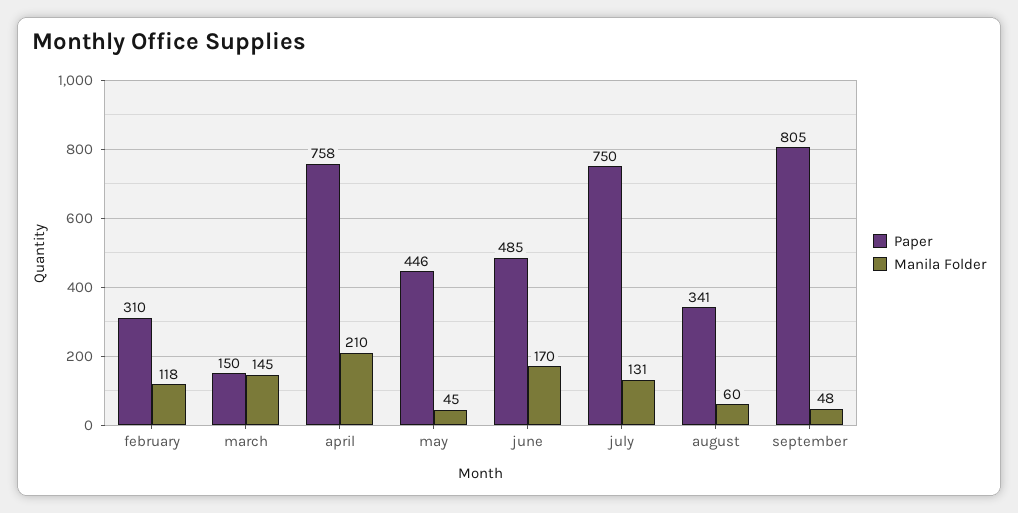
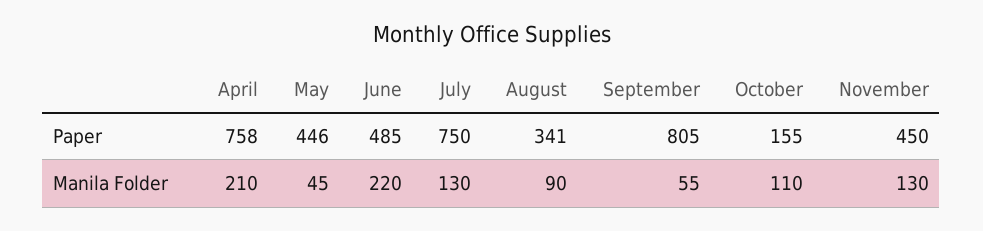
Paper, february: 310 -> none
Manila Folder, february: 118 -> none
Paper, march: 150 -> none
Manila Folder, march: 145 -> none
Manila Folder, june: 170 -> 220
Manila Folder, july: 131 -> 130
Manila Folder, august: 60 -> 90
Manila Folder, september: 48 -> 55
Paper, October: none -> 155
Paper, November: none -> 450
Manila Folder, October: none -> 110
Manila Folder, November: none -> 130

